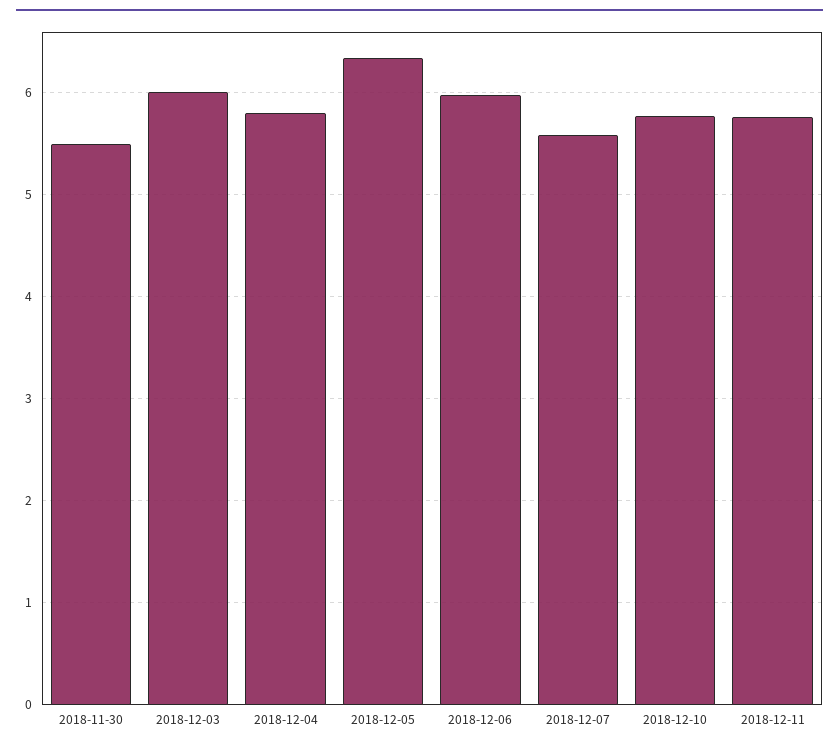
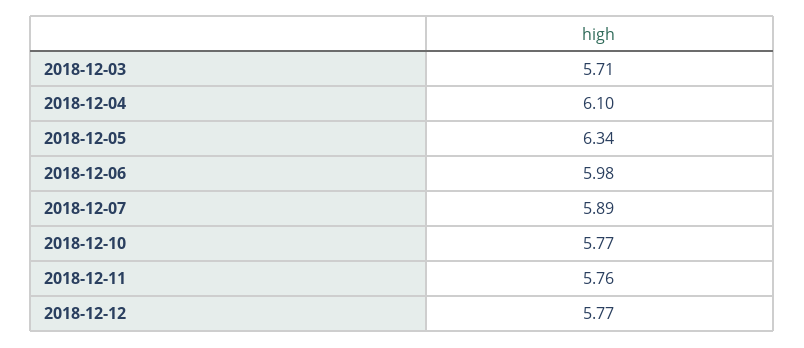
2018-11-30: 5.5 -> none
2018-12-03: 6 -> 5.71
2018-12-04: 5.8 -> 6.1
2018-12-07: 5.6 -> 5.89
2018-12-12: none -> 5.77

